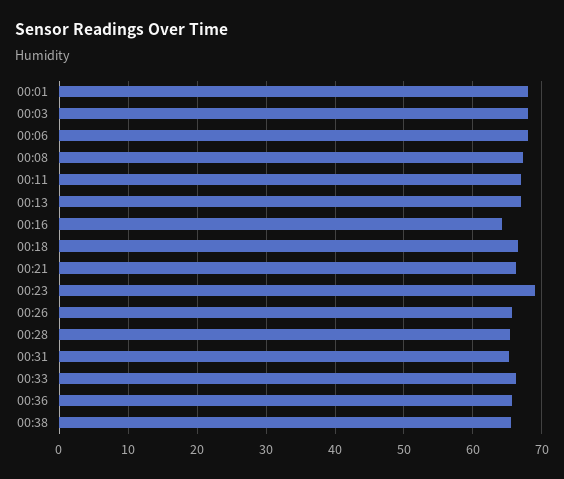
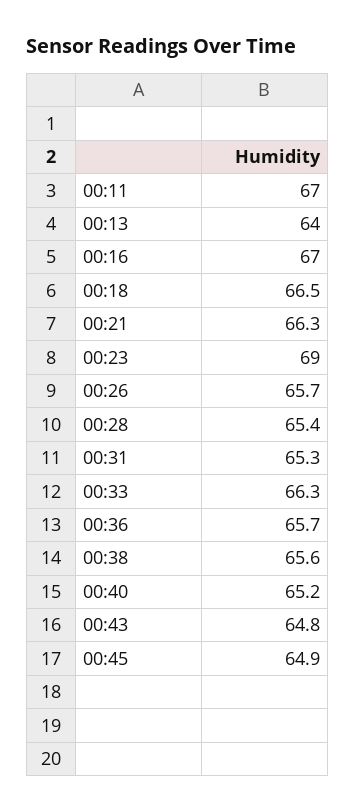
00:01: 68 -> none
00:03: 68 -> none
00:06: 68 -> none
00:08: 67 -> none
00:13: 67 -> 64
00:16: 64 -> 67
00:40: none -> 65.2
00:43: none -> 64.8
00:45: none -> 64.9

